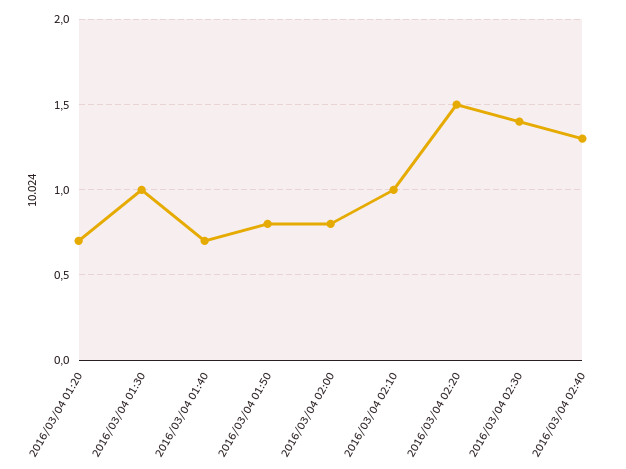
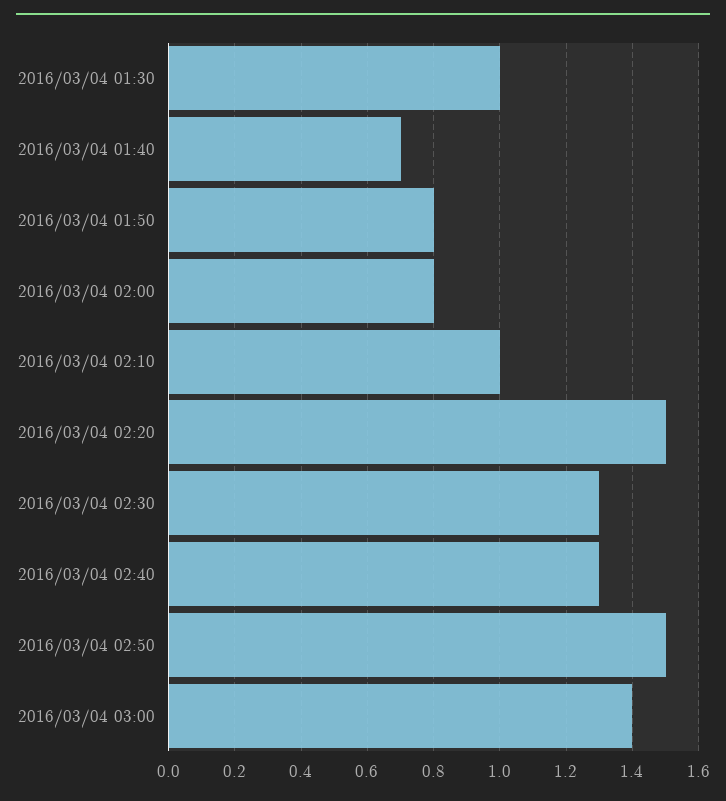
2016/03/04 01:20: 0.7 -> none
2016/03/04 02:30: 1.4 -> 1.3
2016/03/04 02:50: none -> 1.5
2016/03/04 03:00: none -> 1.4

